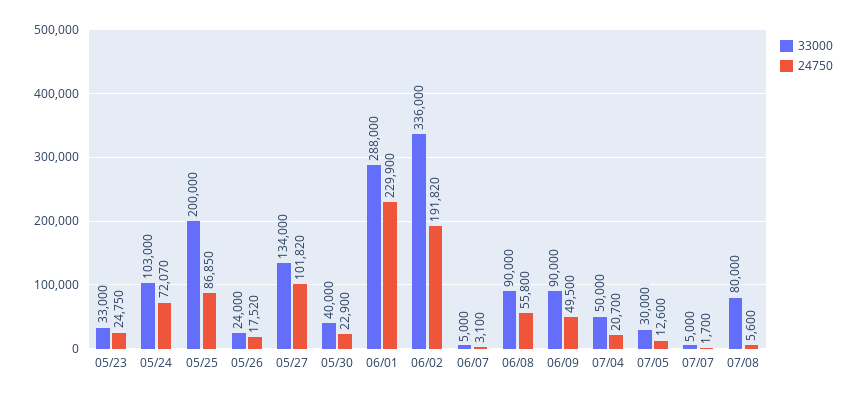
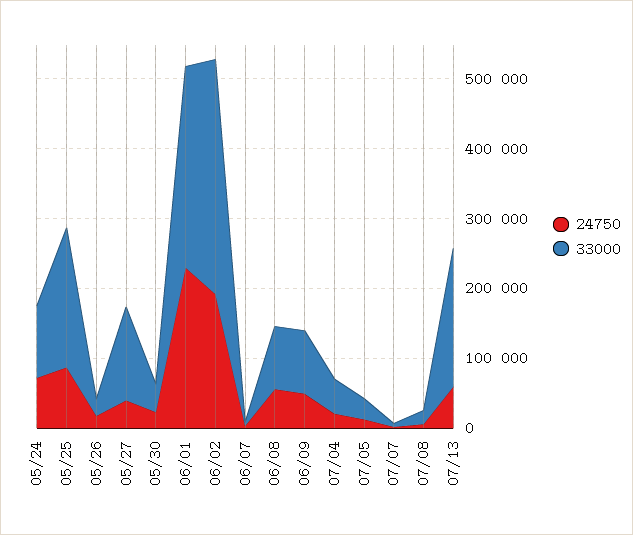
33000, 05/23: 33000 -> none
24750, 05/23: 24750 -> none
24750, 05/27: 101820 -> 40000
33000, 07/08: 80000 -> 20000
24750, 07/13: none -> 60000
33000, 07/13: none -> 200000

